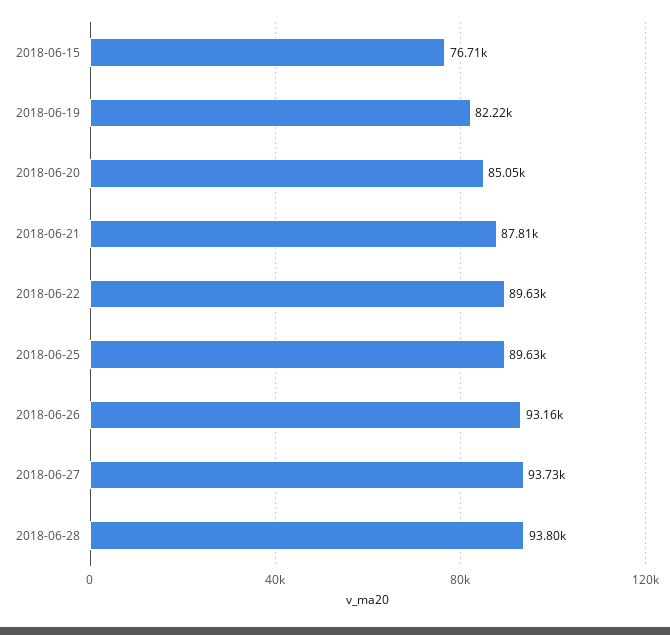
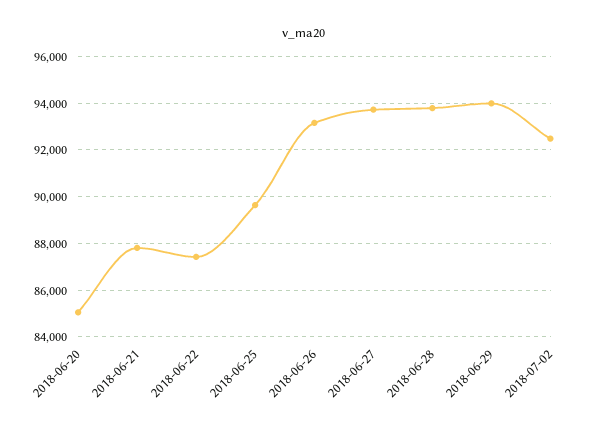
2018-06-15: 76710 -> none
2018-06-19: 82220 -> none
2018-06-22: 89630 -> 87500
2018-06-29: none -> 94000
2018-07-02: none -> 92500

